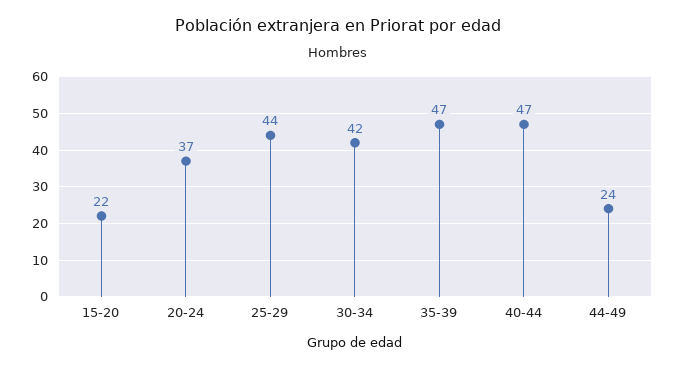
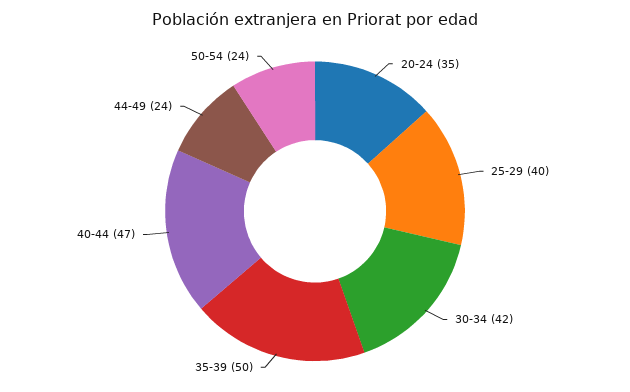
15-20: 22 -> none
20-24: 37 -> 35
25-29: 44 -> 40
35-39: 47 -> 50
50-54: none -> 24

